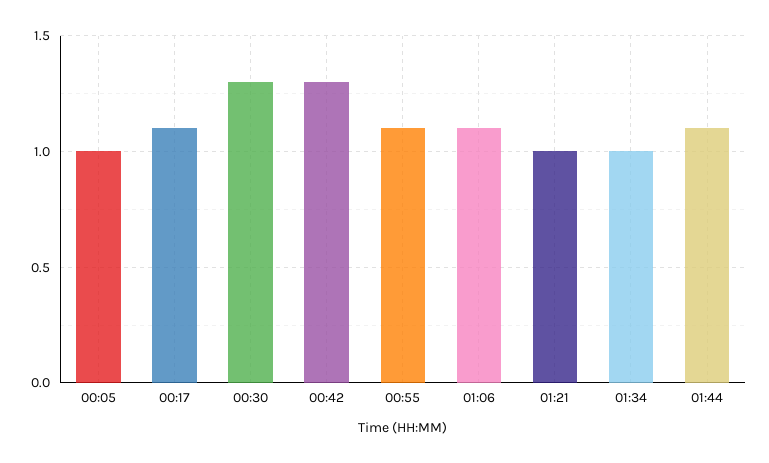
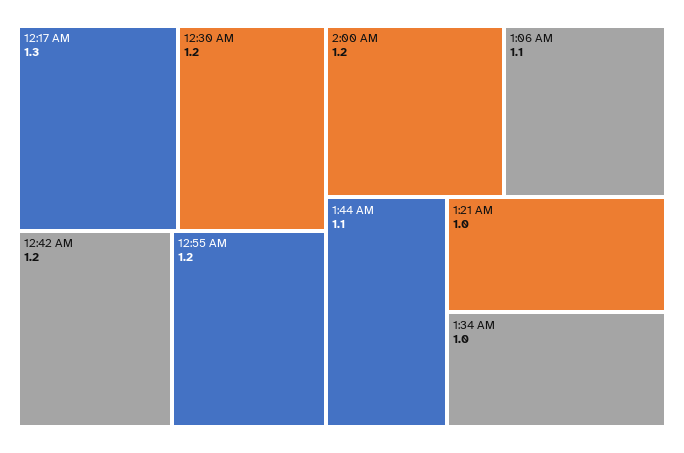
00:05: 1 -> none
00:17: 1.1 -> 1.3
00:30: 1.3 -> 1.2
00:42: 1.3 -> 1.2
00:55: 1.1 -> 1.2
2:00 AM: none -> 1.2

